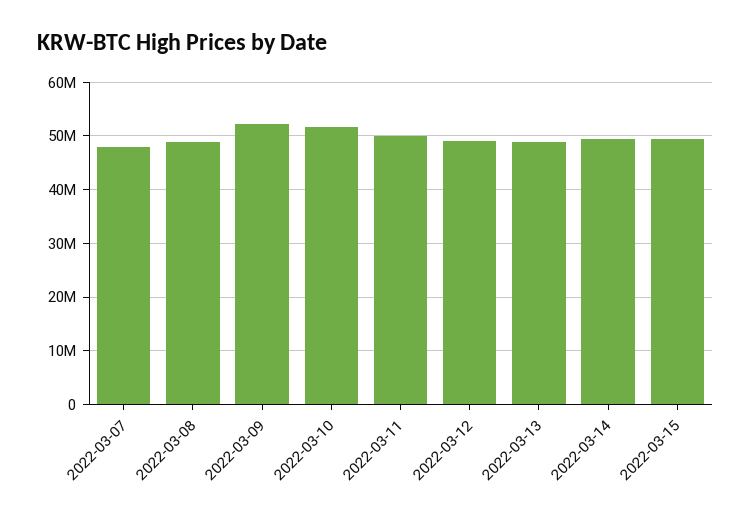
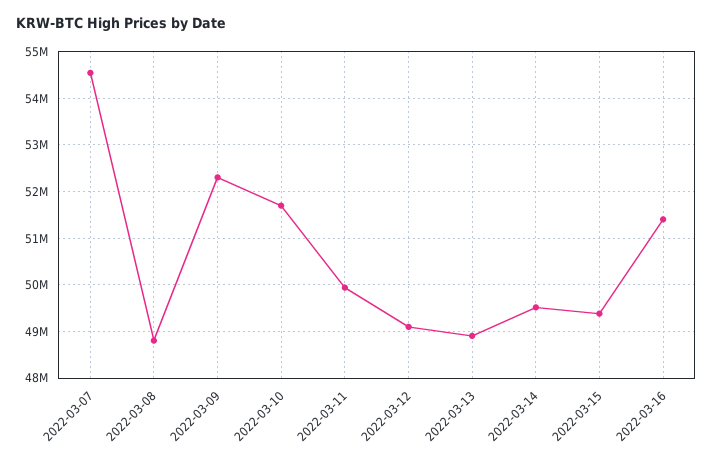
2022-03-07: 48000000 -> 54600000
2022-03-16: none -> 51400000

